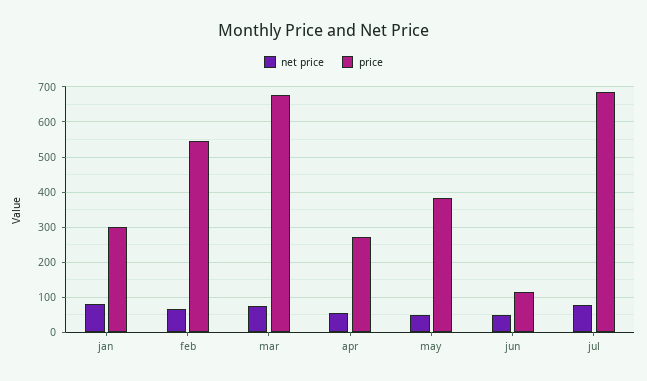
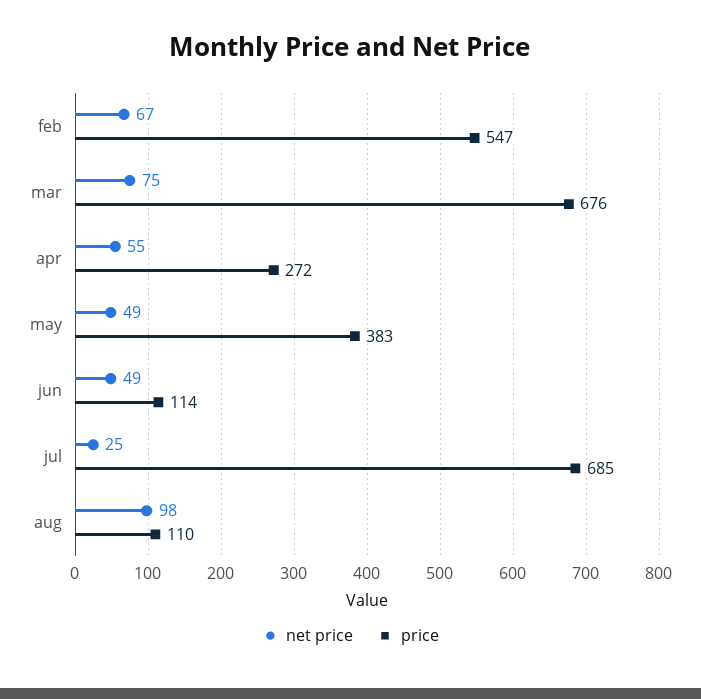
net price, jan: 80 -> none
price, jan: 300 -> none
net price, jul: 80 -> 25
net price, aug: none -> 98
price, aug: none -> 110

